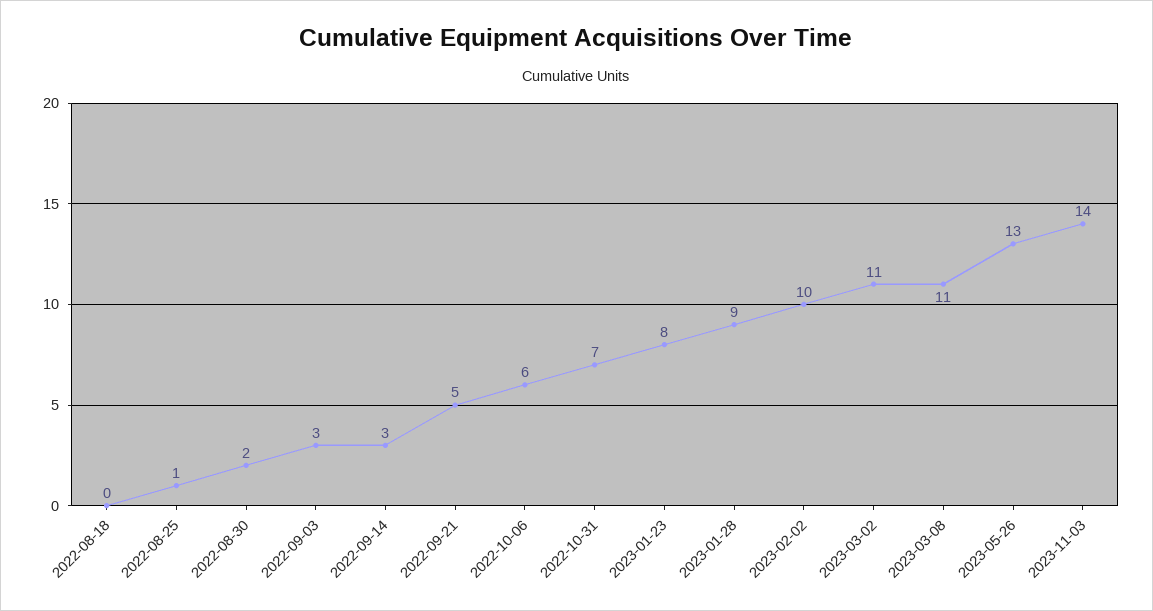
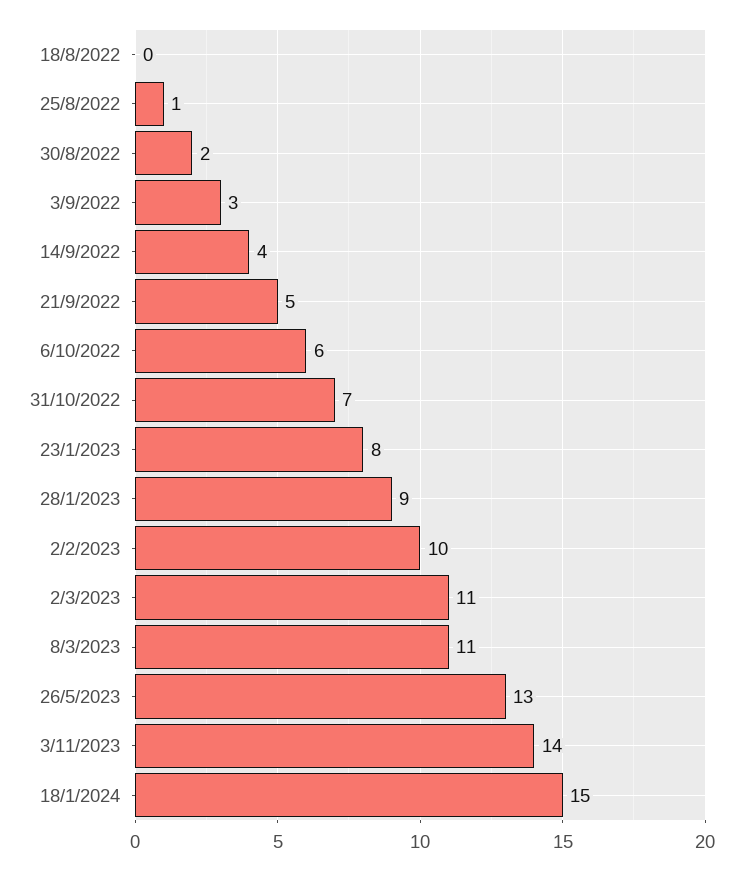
2022-09-14: 3 -> 4
18/1/2024: none -> 15

